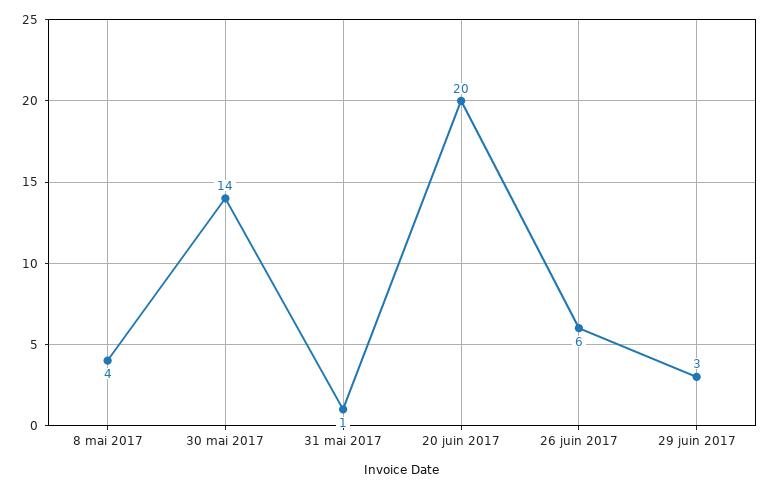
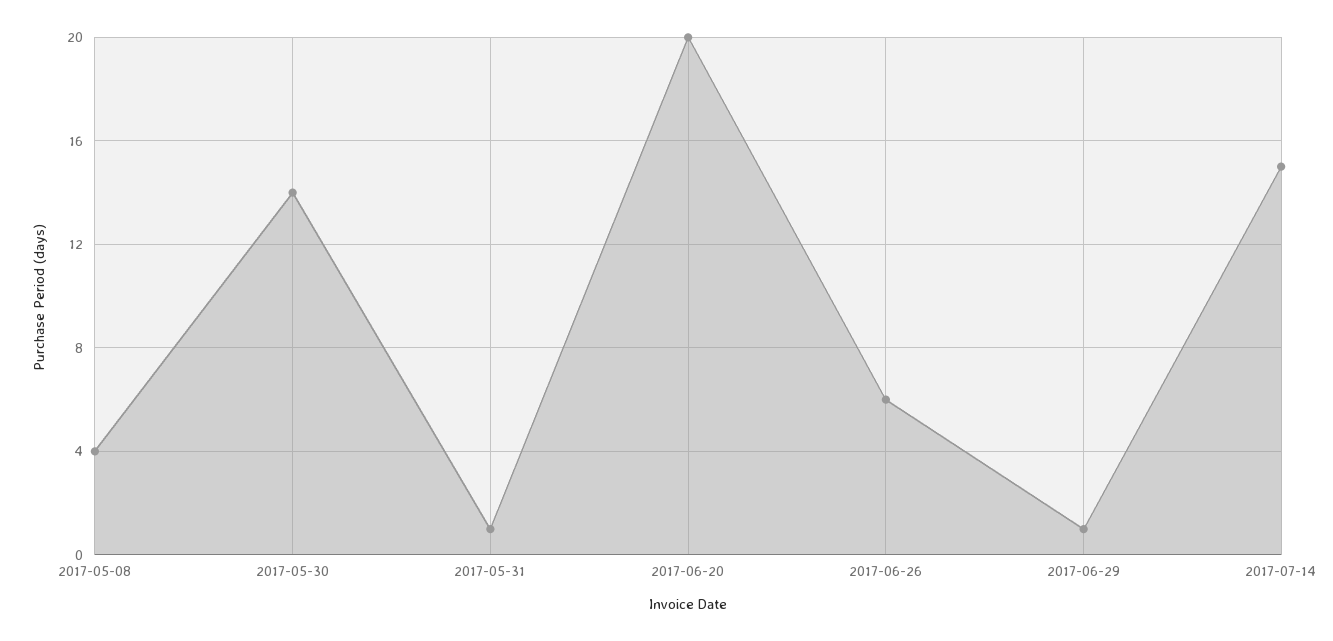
29 juin 2017: 3 -> 1
2017-07-14: none -> 15

